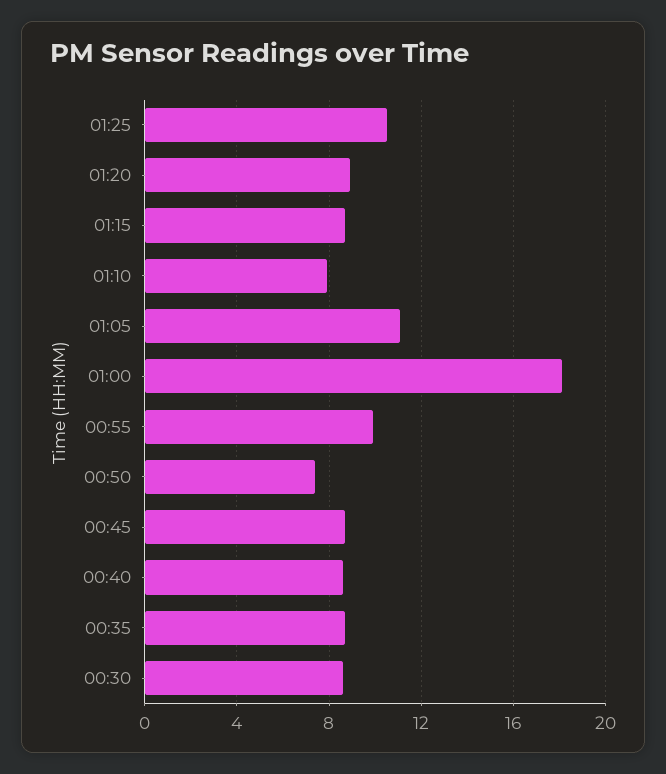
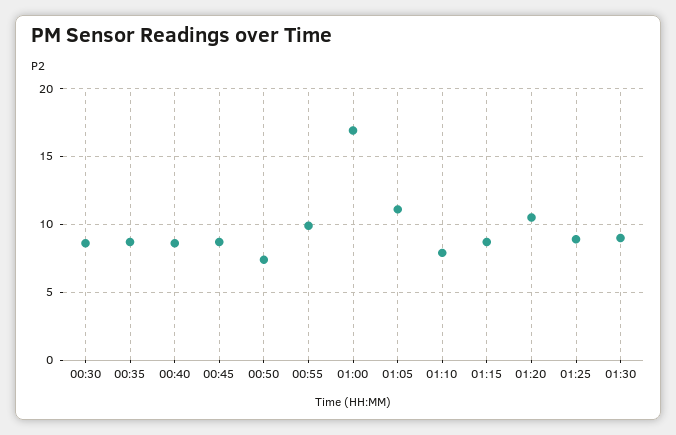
01:25: 10.5 -> 9
01:20: 9 -> 10.5
01:00: 18 -> 17
01:30: none -> 9

